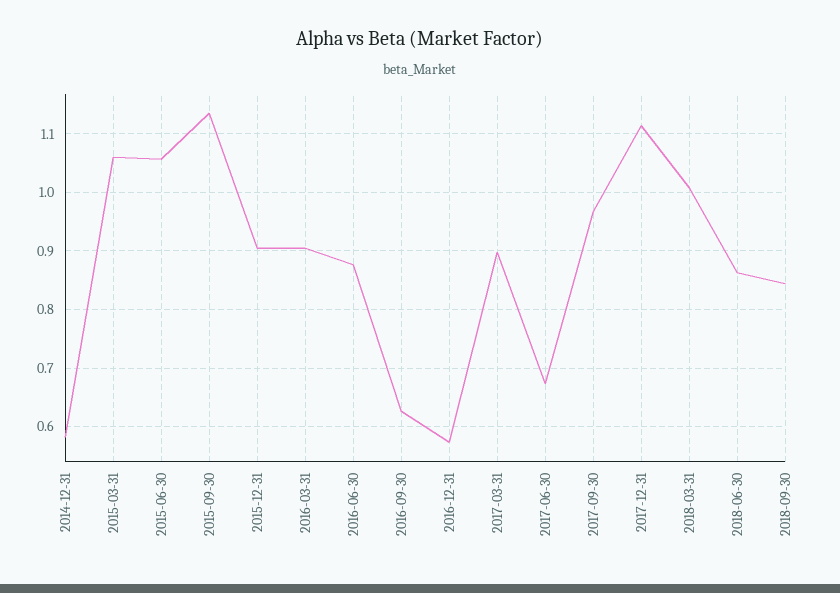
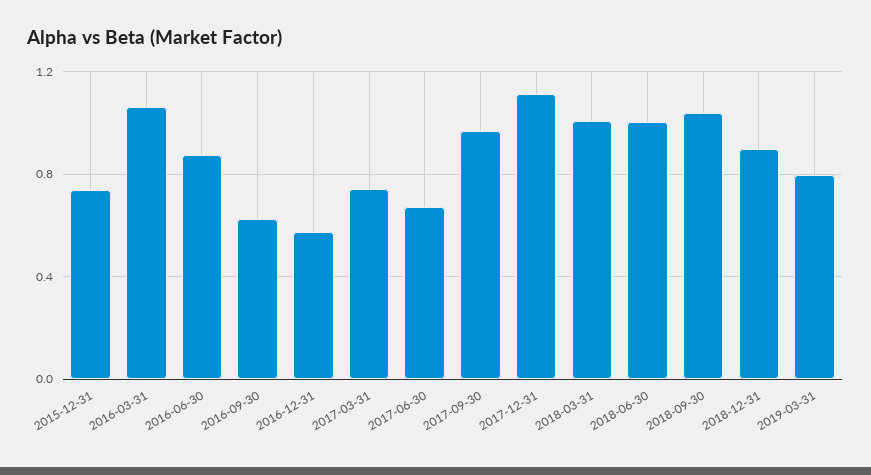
2014-12-31: 0.58 -> none
2015-03-31: 1.06 -> none
2015-06-30: 1.06 -> none
2015-09-30: 1.14 -> none
2015-12-31: 0.9 -> 0.75
2016-03-31: 0.9 -> 1.05
2017-03-31: 0.9 -> 0.75
2018-06-30: 0.86 -> 1
2018-09-30: 0.84 -> 1.05
2018-12-31: none -> 0.9
2019-03-31: none -> 0.8

